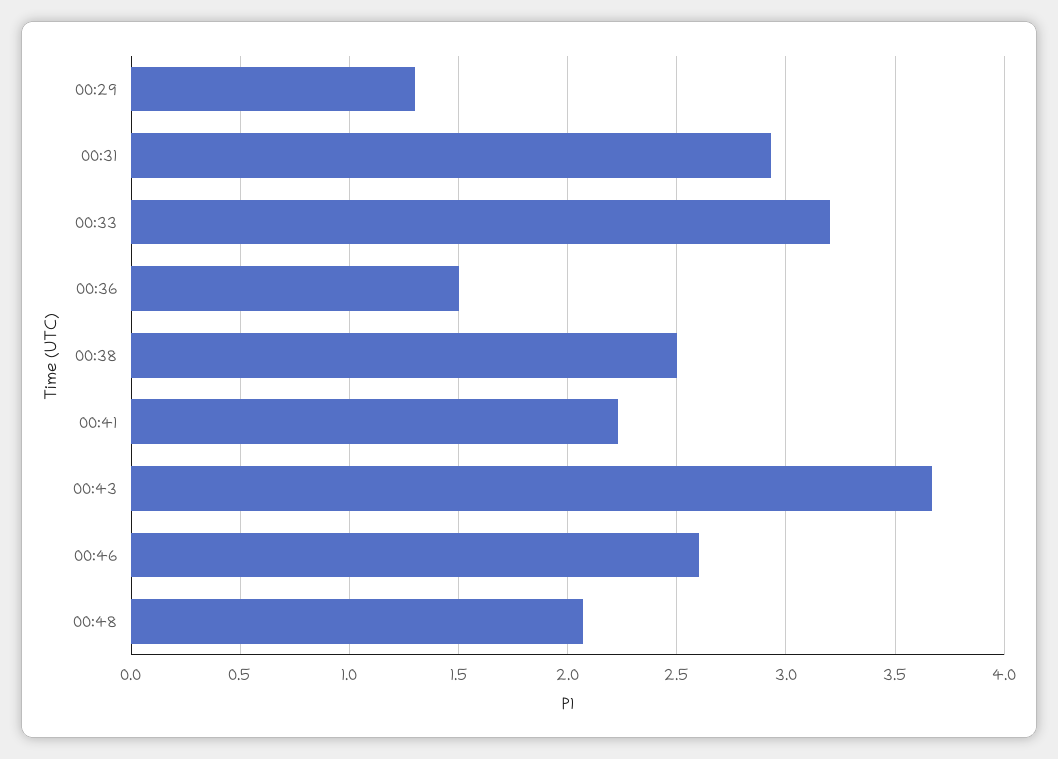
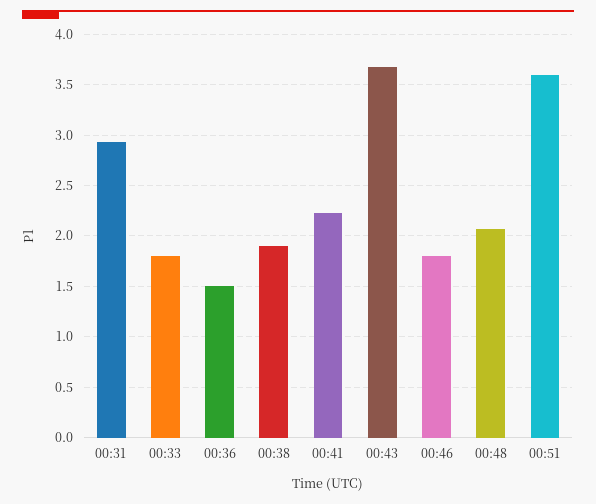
00:29: 1.3 -> none
00:33: 3.2 -> 1.8
00:38: 2.5 -> 1.9
00:46: 2.6 -> 1.8
00:51: none -> 3.6

